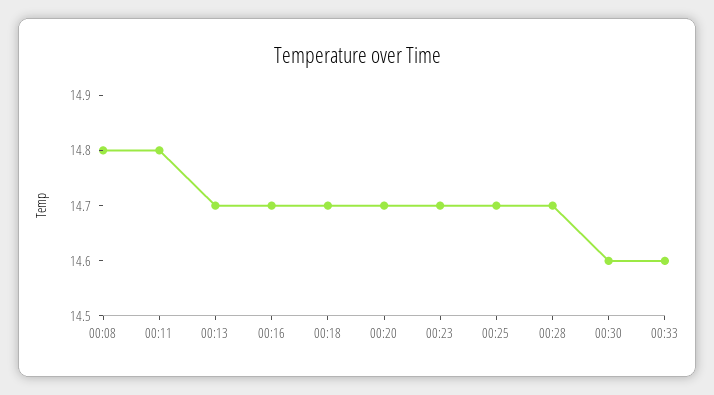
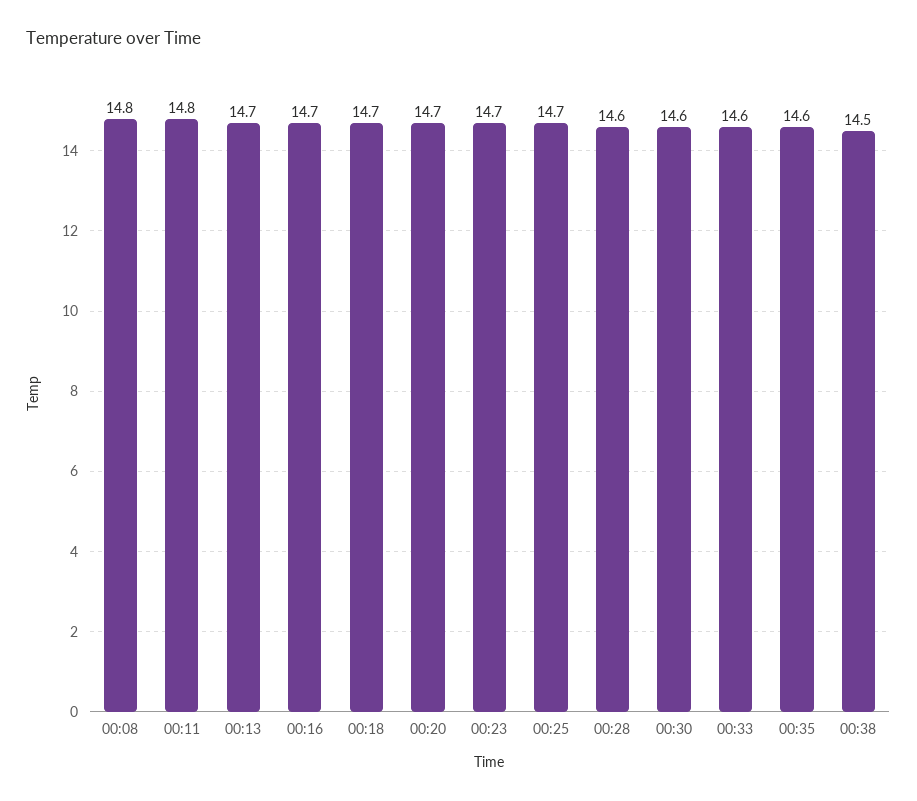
00:28: 14.7 -> 14.6
00:35: none -> 14.6
00:38: none -> 14.5

